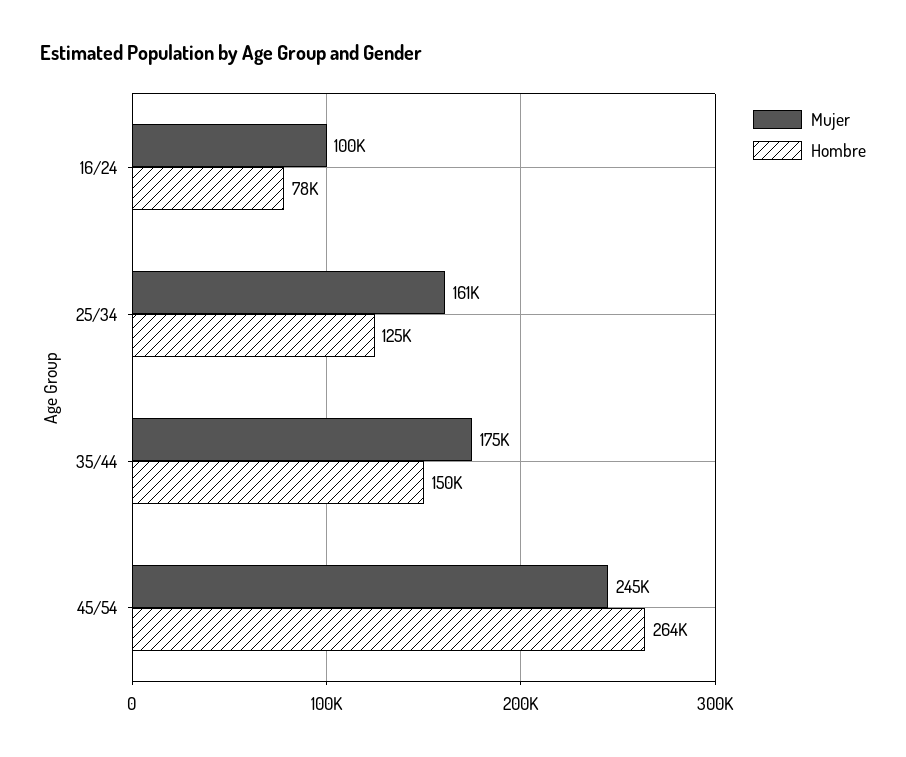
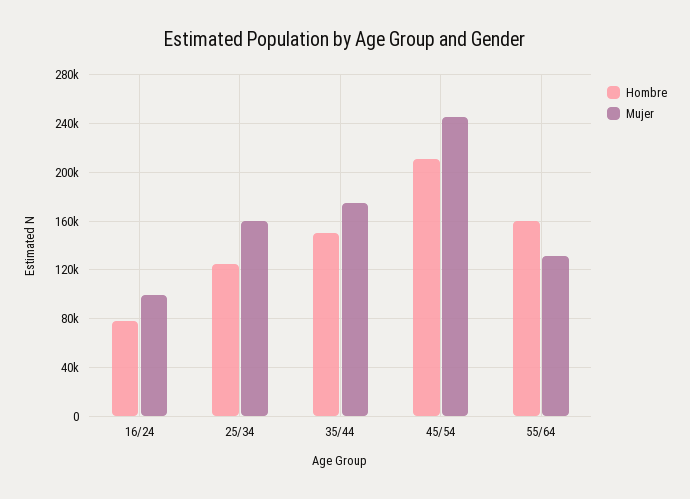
Hombre, 45/54: 264000 -> 210000
Hombre, 55/64: none -> 160000
Mujer, 55/64: none -> 130000

